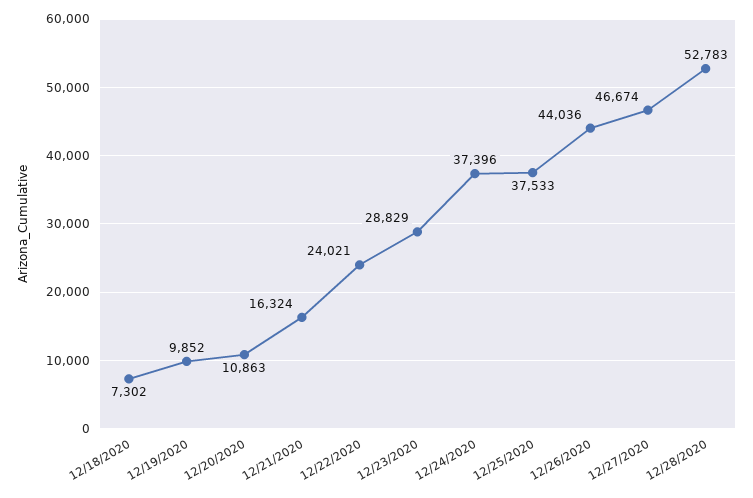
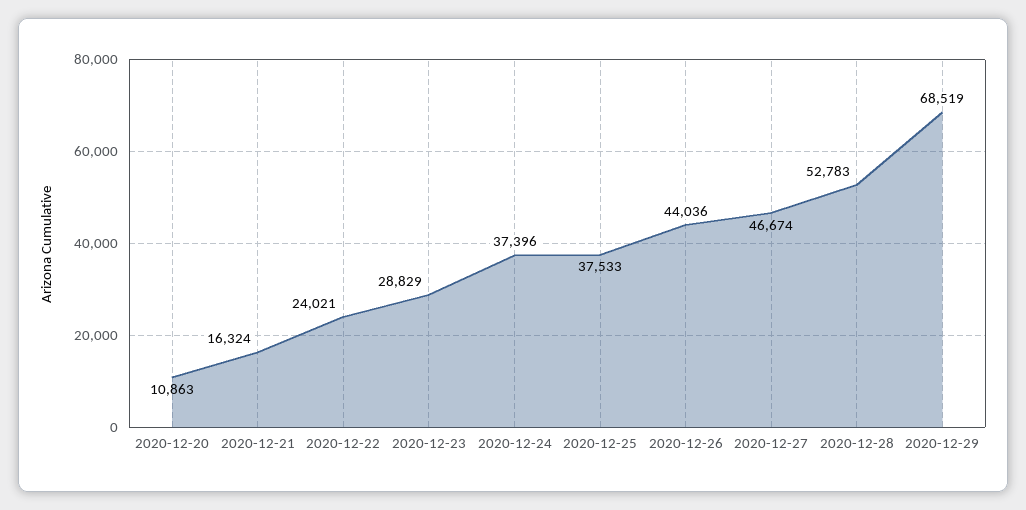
12/18/2020: 7302 -> none
12/19/2020: 9852 -> none
2020-12-29: none -> 68519

